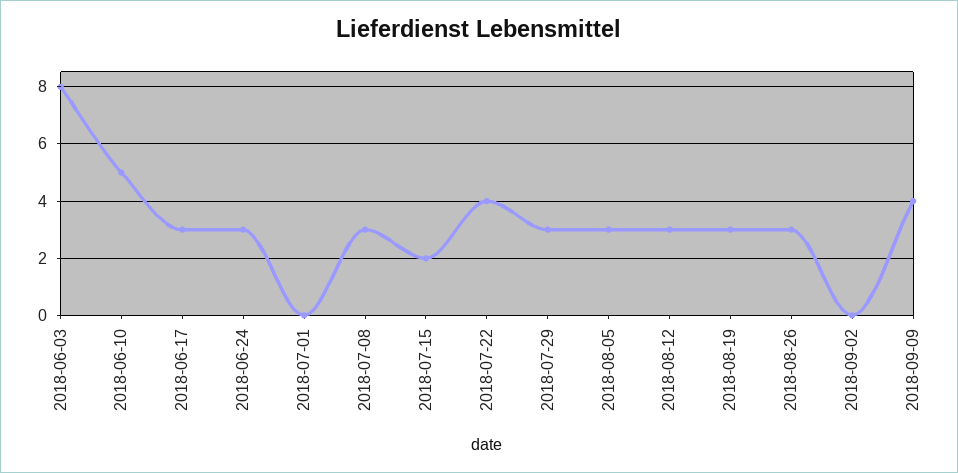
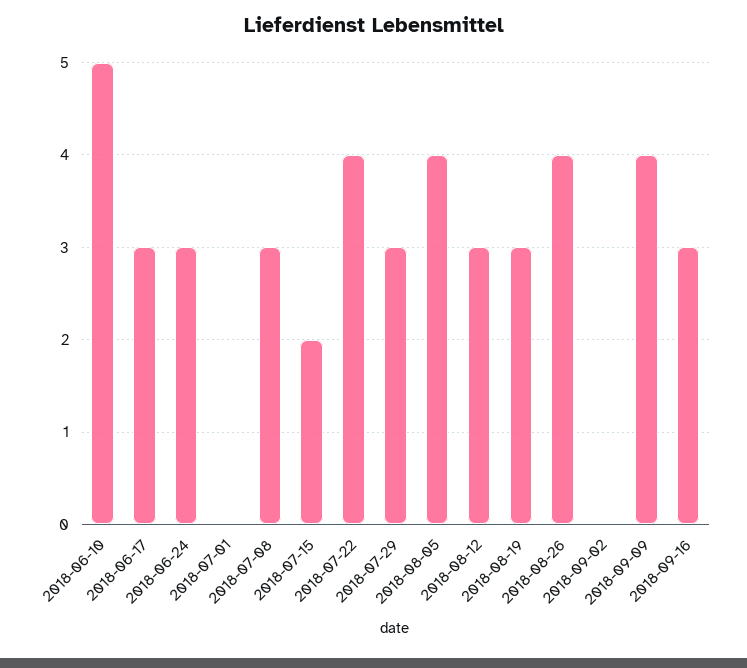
2018-06-03: 8 -> none
2018-08-05: 3 -> 4
2018-08-26: 3 -> 4
2018-09-16: none -> 3

